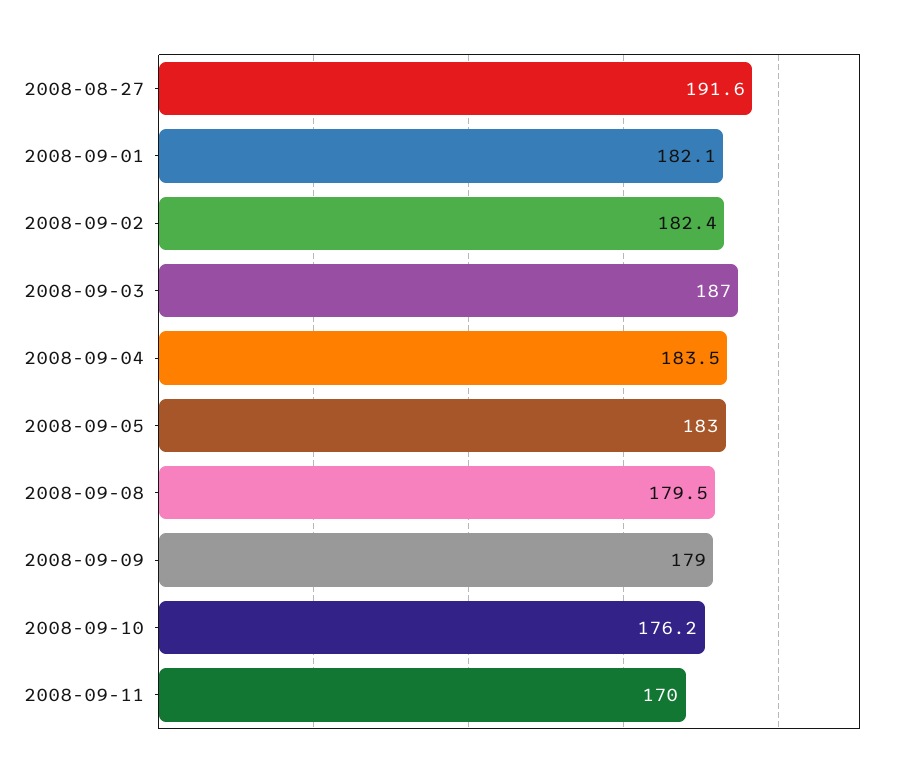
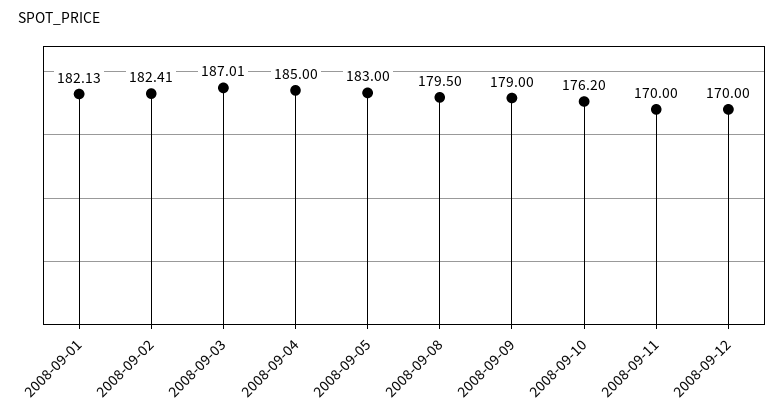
2008-08-27: 191.6 -> none
2008-09-04: 183.5 -> 185
2008-09-12: none -> 170

